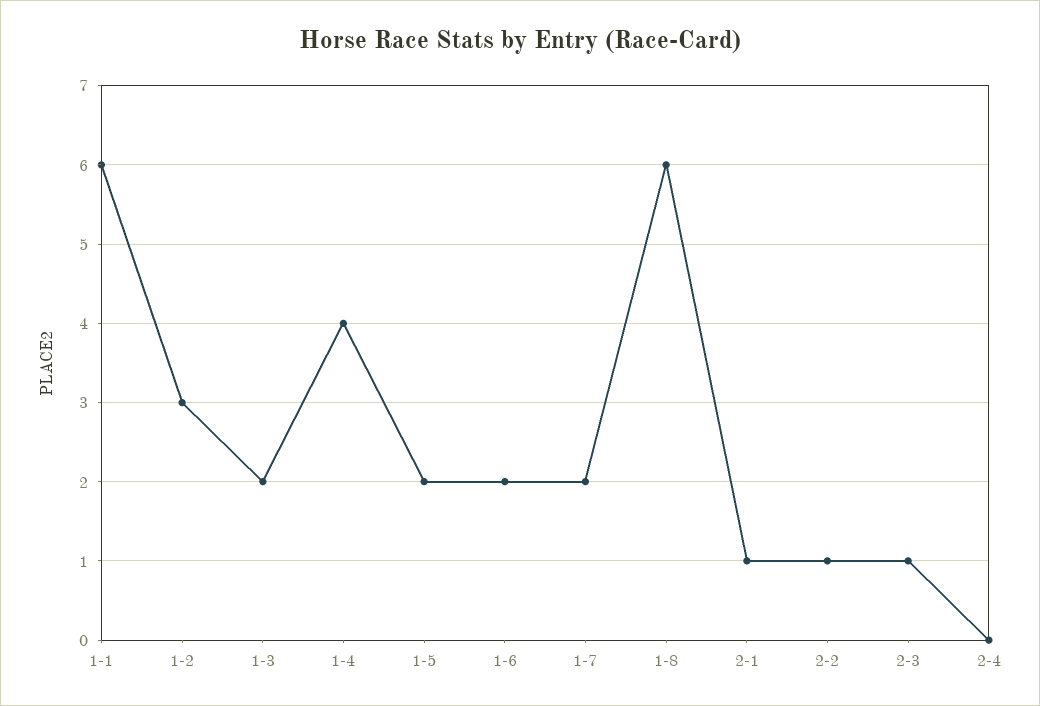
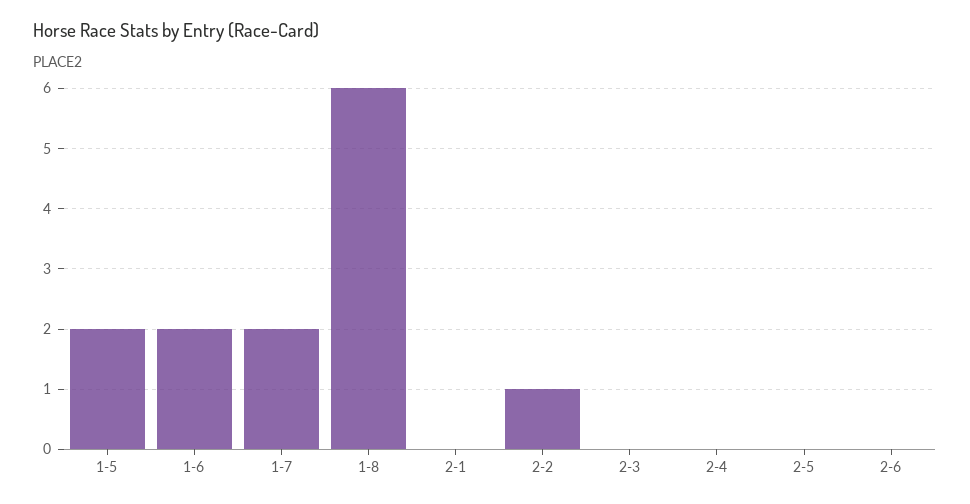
1-1: 6 -> none
1-2: 3 -> none
1-3: 2 -> none
1-4: 4 -> none
2-1: 1 -> 0
2-3: 1 -> 0
2-5: none -> 0
2-6: none -> 0

